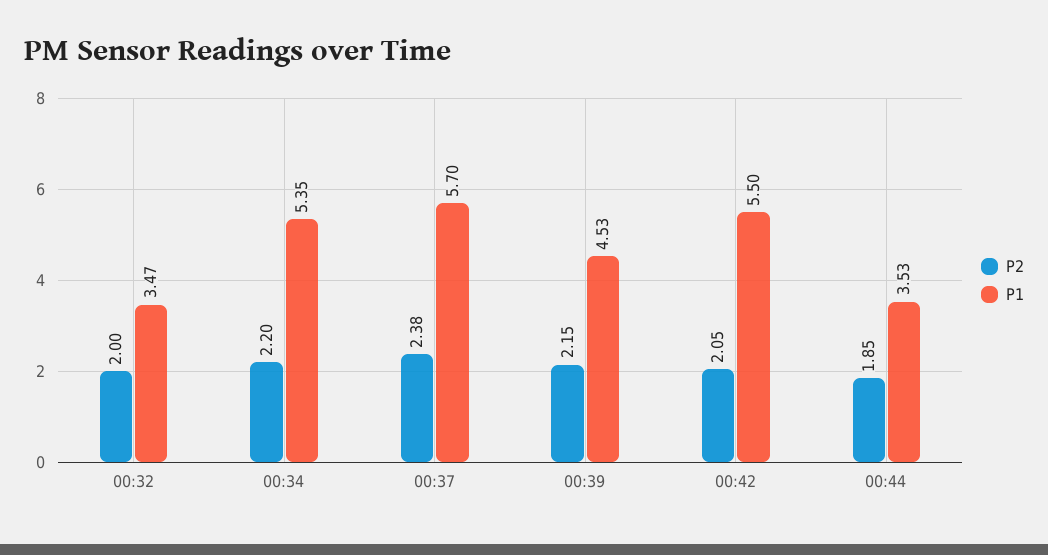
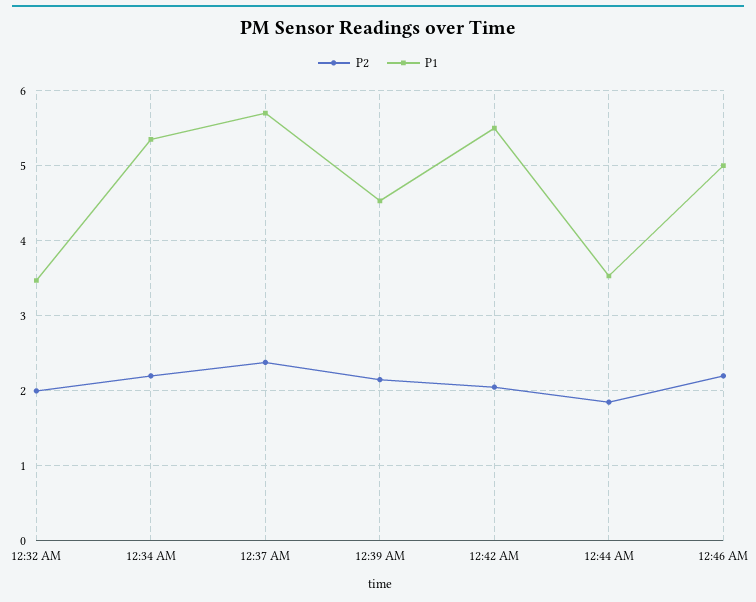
P2, 12:46 AM: none -> 2.2
P1, 12:46 AM: none -> 5

